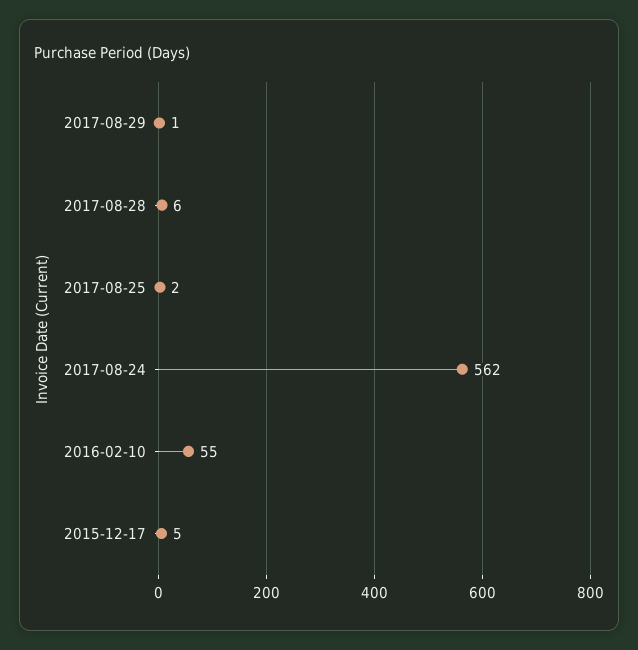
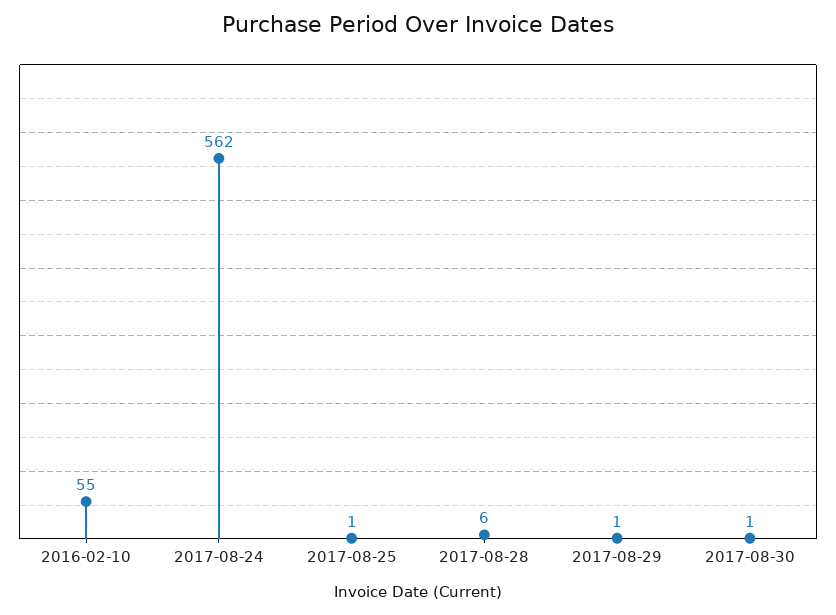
2017-08-25: 2 -> 1
2015-12-17: 5 -> none
2017-08-30: none -> 1

